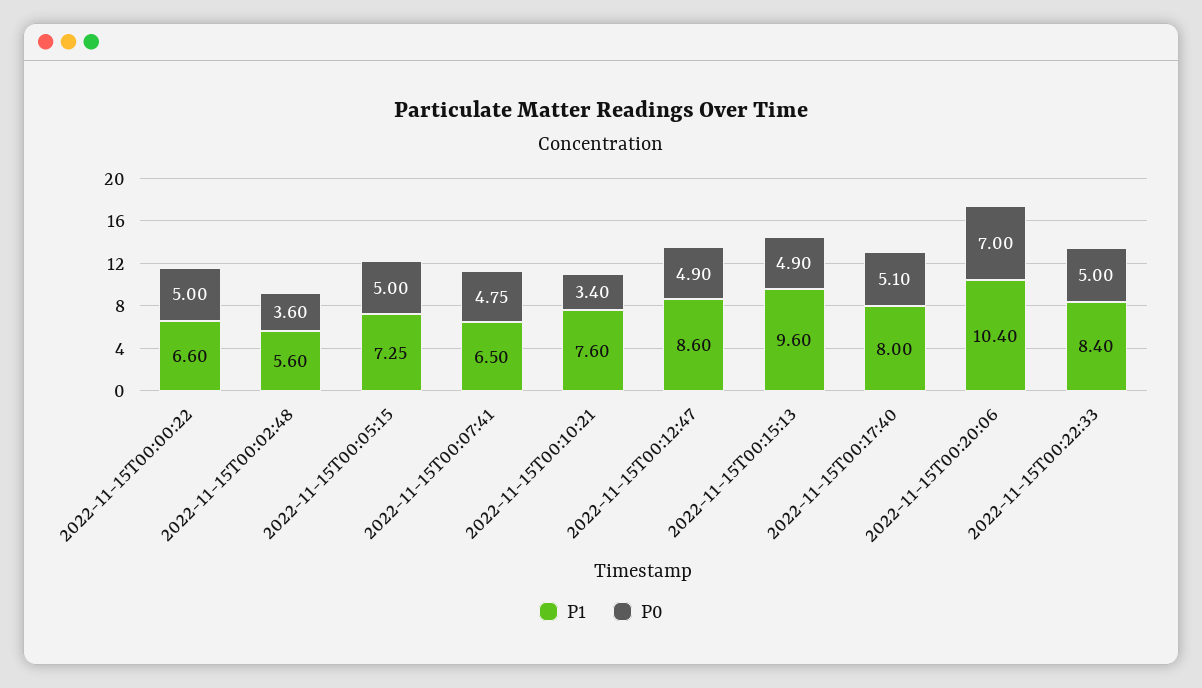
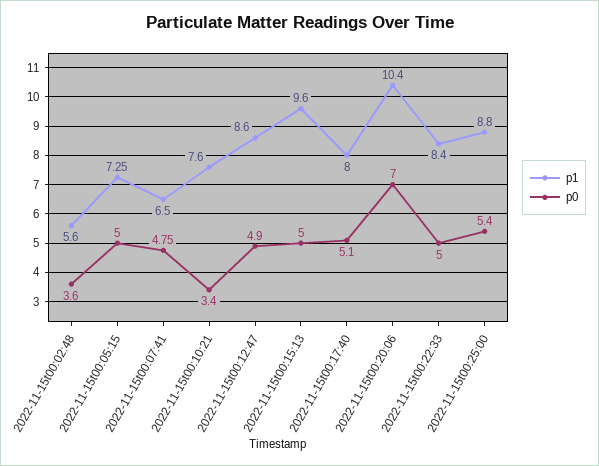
P1, 2022-11-15T00:00:22: 6.6 -> none
P0, 2022-11-15T00:00:22: 5 -> none
P0, 2022-11-15T00:15:13: 4.9 -> 5
P1, 2022-11-15t00:25:00: none -> 8.8
P0, 2022-11-15t00:25:00: none -> 5.4

